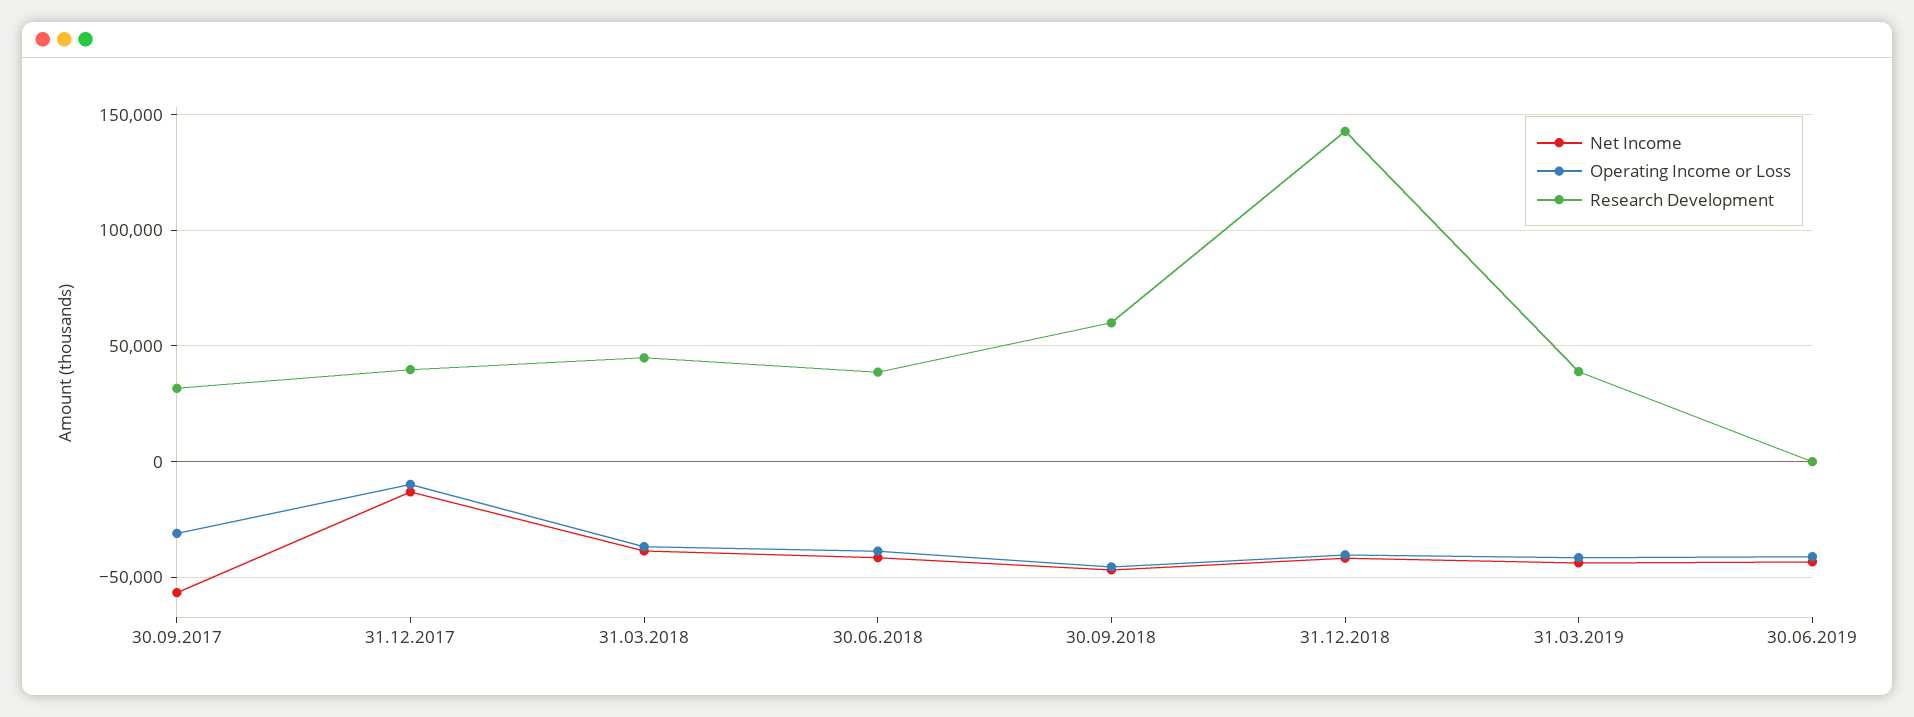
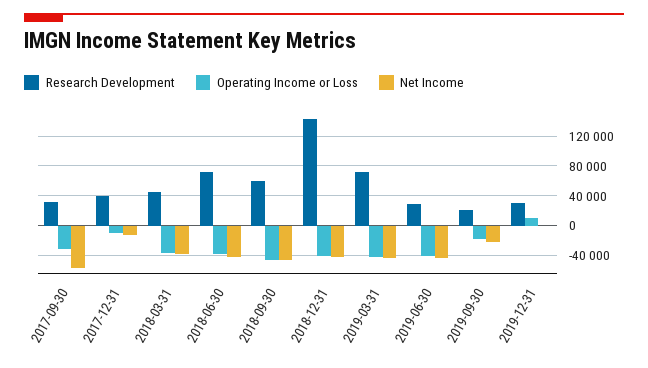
Research Development, 30.06.2018: 40000 -> 70000
Research Development, 31.03.2019: 40000 -> 70000
Research Development, 30.06.2019: 0 -> 30000
Research Development, 2019-09-30: none -> 20000
Operating Income or Loss, 2019-09-30: none -> -20000
Net Income, 2019-09-30: none -> -20000
Research Development, 2019-12-31: none -> 30000
Operating Income or Loss, 2019-12-31: none -> 10000
Net Income, 2019-12-31: none -> 0

